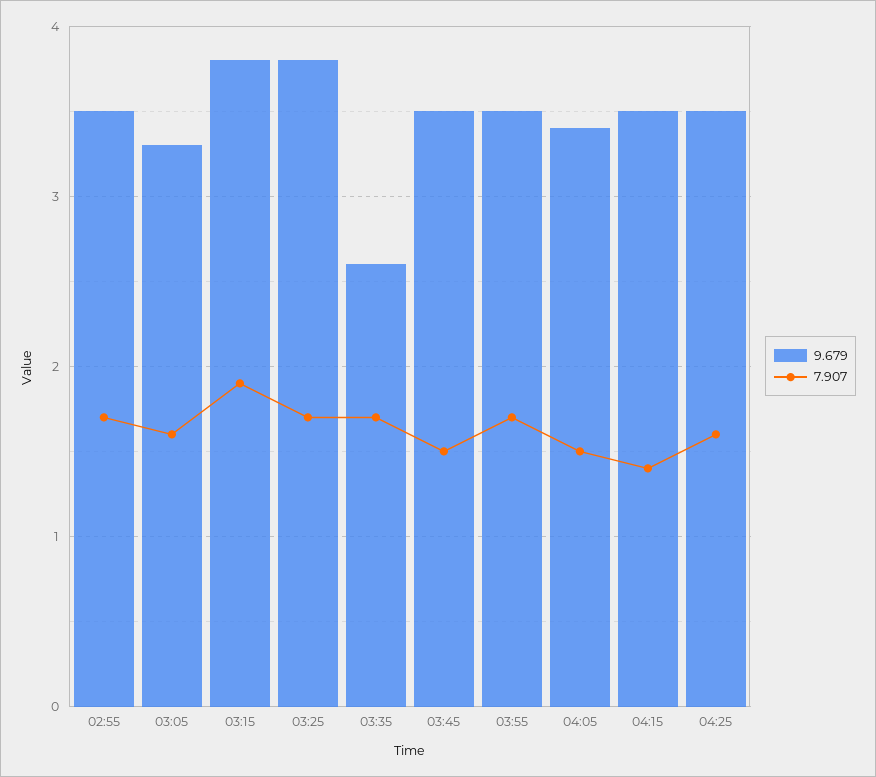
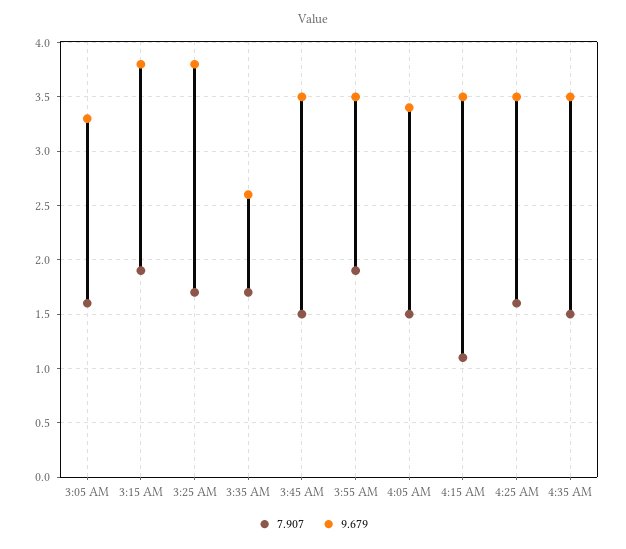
9.679, 02:55: 3.5 -> none
7.907, 02:55: 1.7 -> none
7.907, 03:55: 1.7 -> 1.9
7.907, 04:15: 1.4 -> 1.1
7.907, 4:35 AM: none -> 1.5
9.679, 4:35 AM: none -> 3.5

